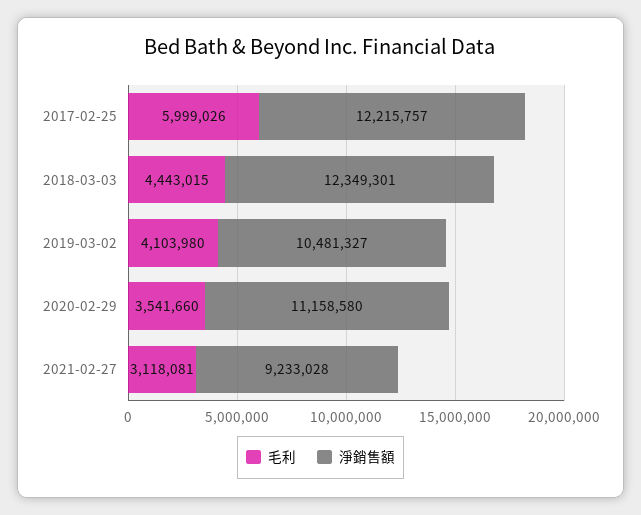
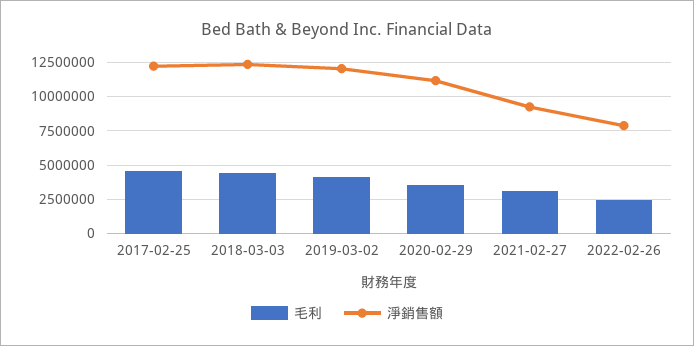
毛利, 2017-02-25: 5999026 -> 4500000
淨銷售額, 2019-03-02: 10481327 -> 12000000
毛利, 2022-02-26: none -> 2500000
淨銷售額, 2022-02-26: none -> 8000000

